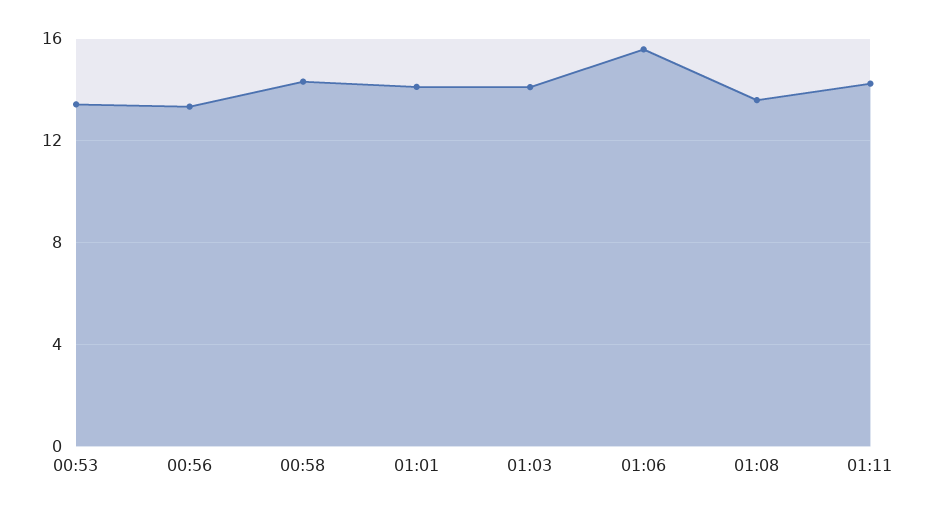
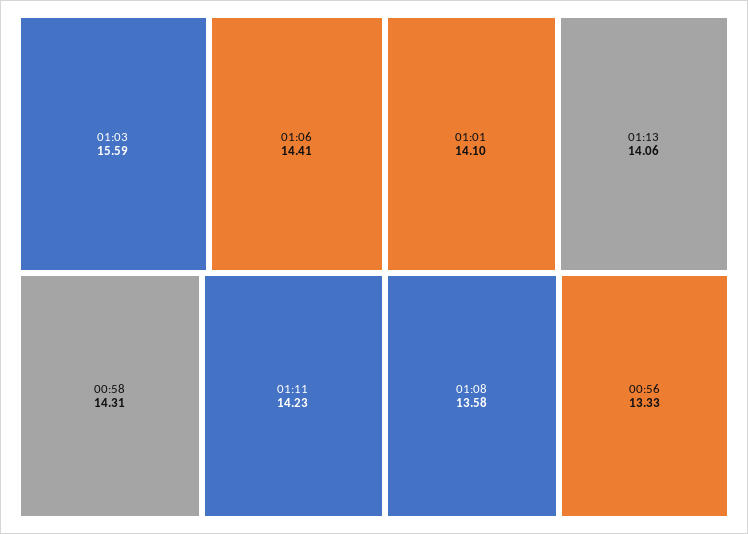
00:53: 13.5 -> none
01:03: 14 -> 15.59
01:06: 15.5 -> 14.41
01:13: none -> 14.06

